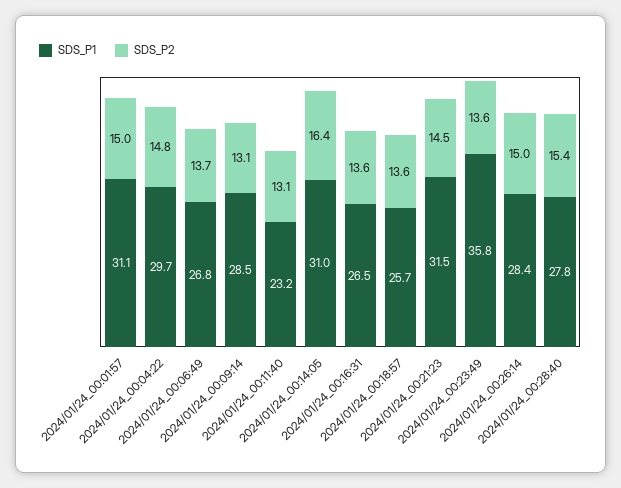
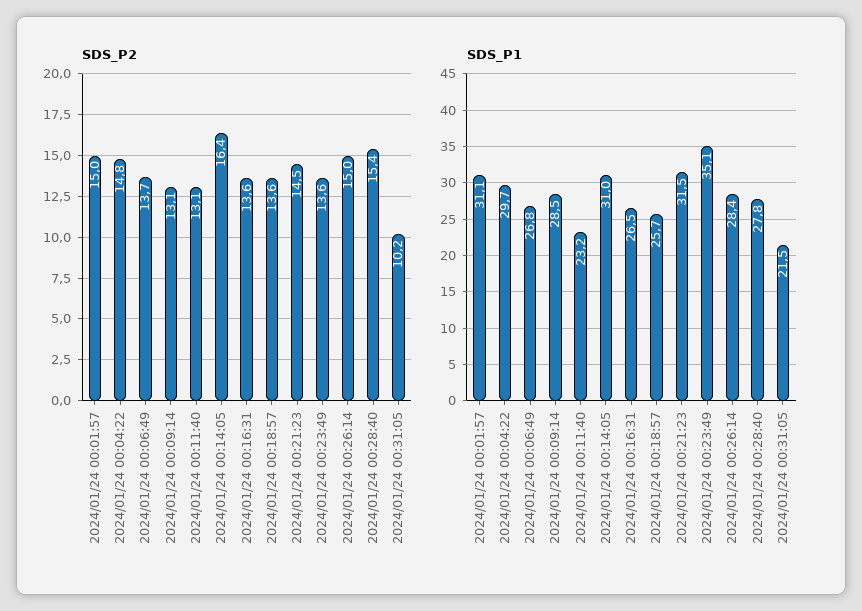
SDS_P1, 2024/01/24_00:23:49: 35.8 -> 35.1
SDS_P2, 2024/01/24 00:31:05: none -> 10.2
SDS_P1, 2024/01/24 00:31:05: none -> 21.5

